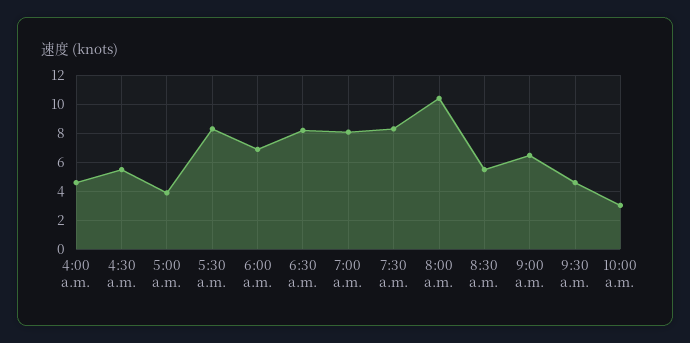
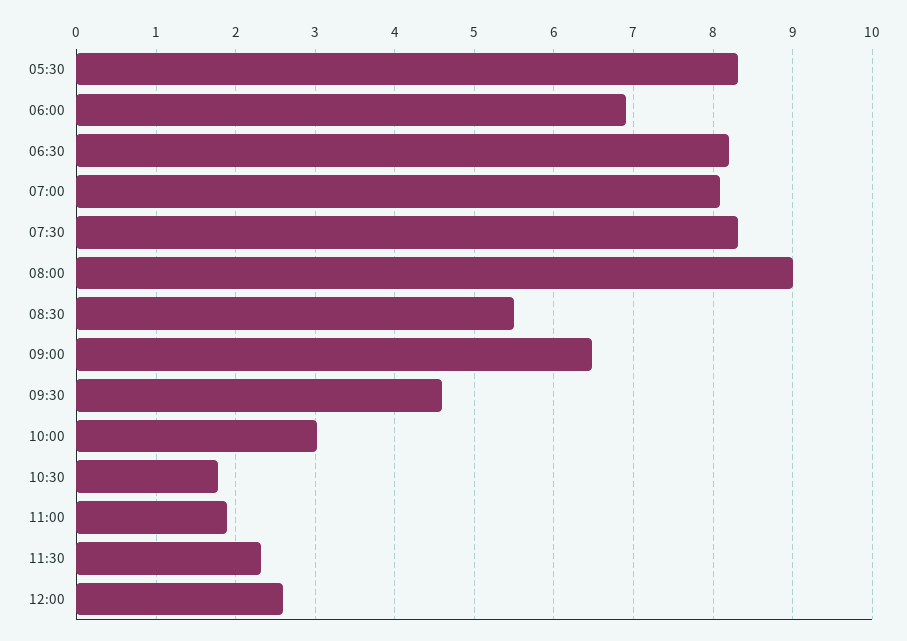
4:00 a.m.: 4.5 -> none
4:30 a.m.: 5.5 -> none
5:00 a.m.: 4 -> none
8:00 a.m.: 10.5 -> 9
10:30: none -> 1.8
11:00: none -> 1.9
11:30: none -> 2.3
12:00: none -> 2.6

